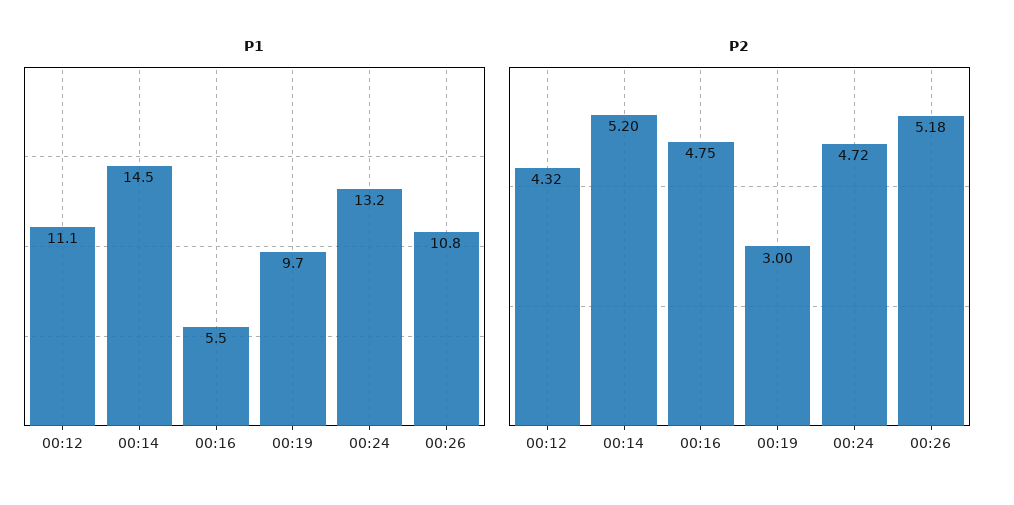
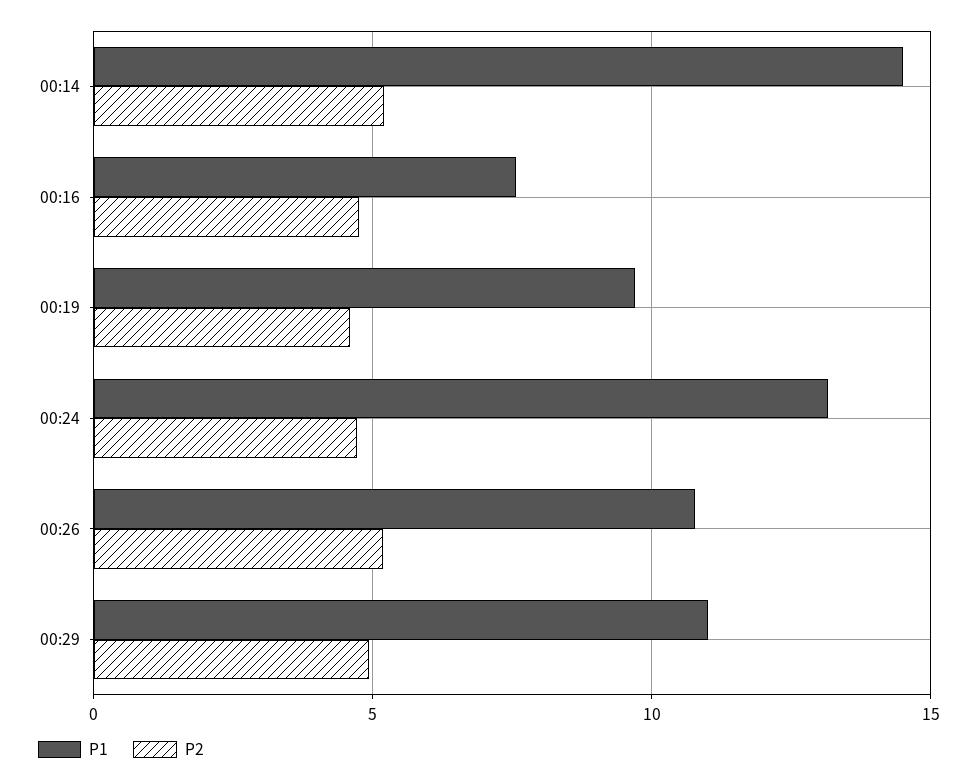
P1, 00:12: 11.1 -> none
P1, 00:16: 5.5 -> 7.5
P2, 00:12: 4.32 -> none
P2, 00:19: 3 -> 4.5
P1, 00:29: none -> 11
P2, 00:29: none -> 5

